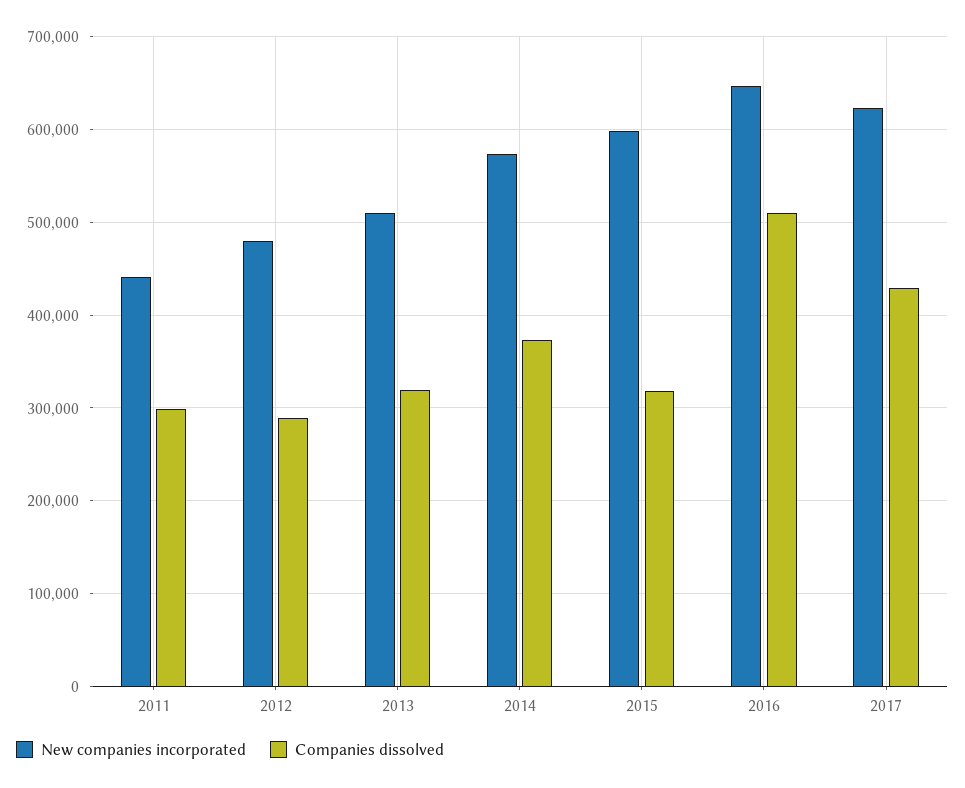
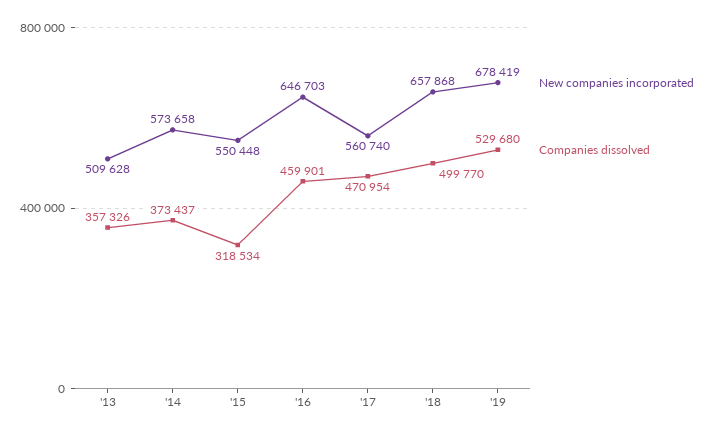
New companies incorporated, 2011: 440000 -> none
Companies dissolved, 2011: 300000 -> none
New companies incorporated, 2012: 480000 -> none
Companies dissolved, 2012: 290000 -> none
Companies dissolved, 2013: 320000 -> 357326
New companies incorporated, 2015: 600000 -> 550448
Companies dissolved, 2016: 510000 -> 459901
New companies incorporated, 2017: 620000 -> 560740
Companies dissolved, 2017: 430000 -> 470954
New companies incorporated, '18: none -> 657868
Companies dissolved, '18: none -> 499770
New companies incorporated, '19: none -> 678419
Companies dissolved, '19: none -> 529680

